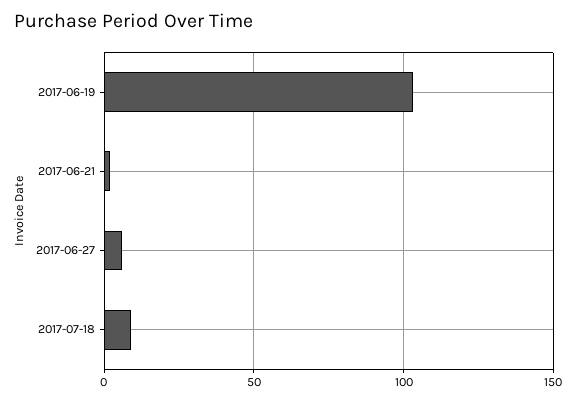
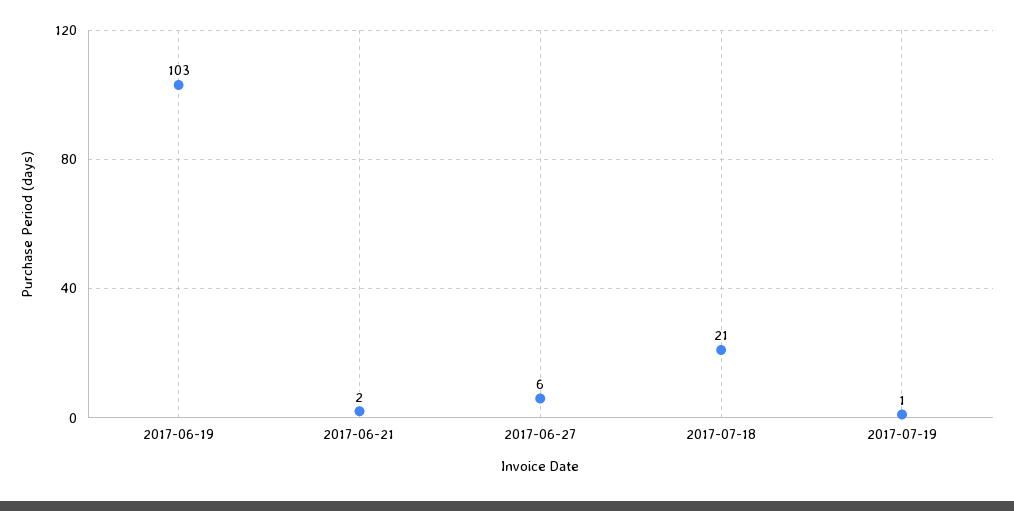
2017-07-18: 10 -> 21
2017-07-19: none -> 1

